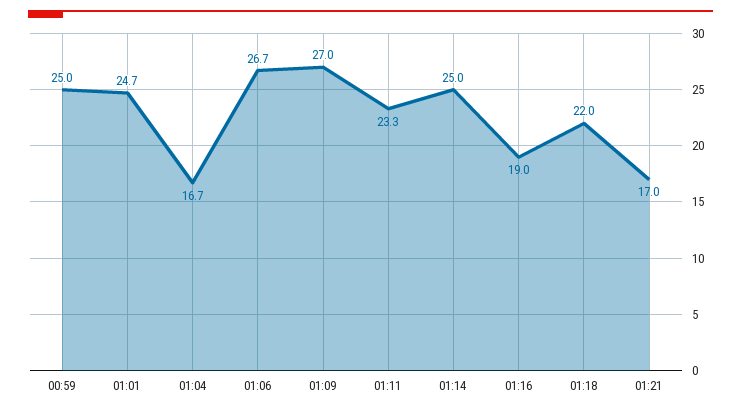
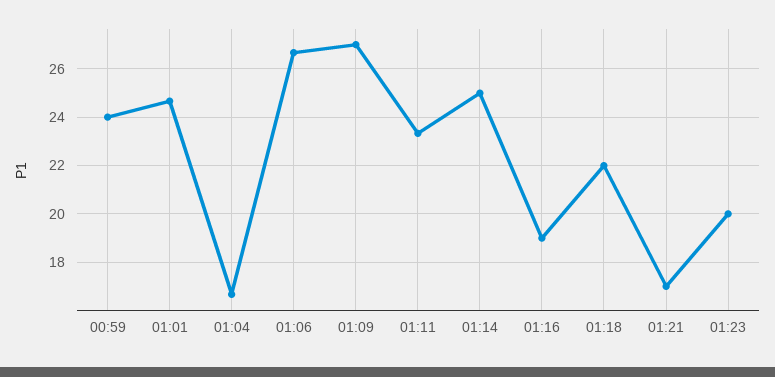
00:59: 25 -> 24
01:23: none -> 20

